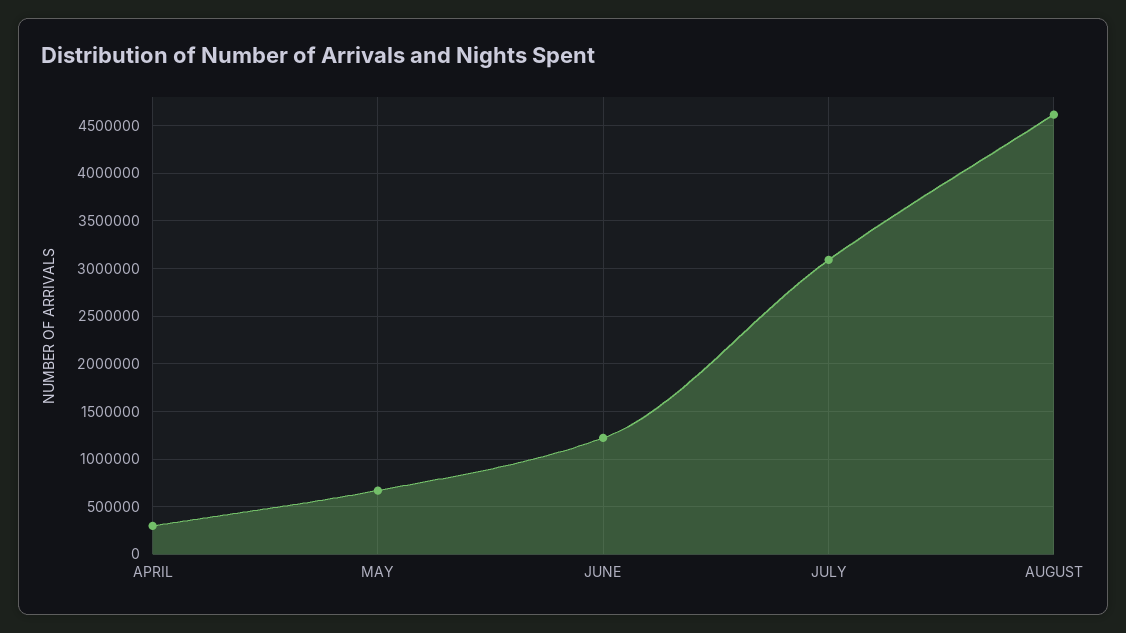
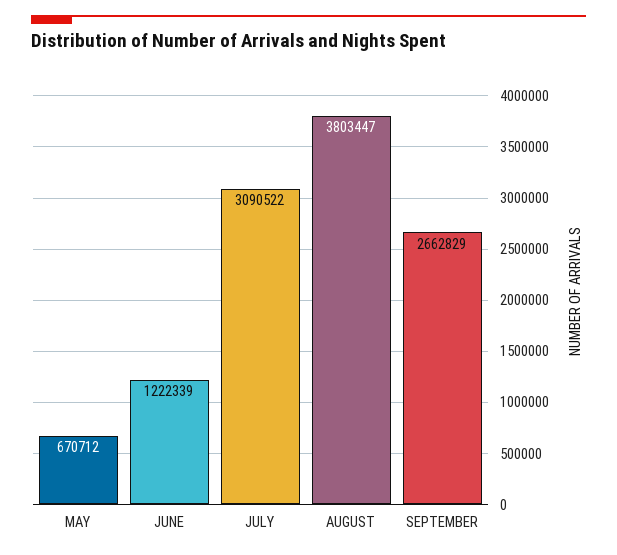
APRIL: 300000 -> none
AUGUST: 4600000 -> 3803447
SEPTEMBER: none -> 2662829

